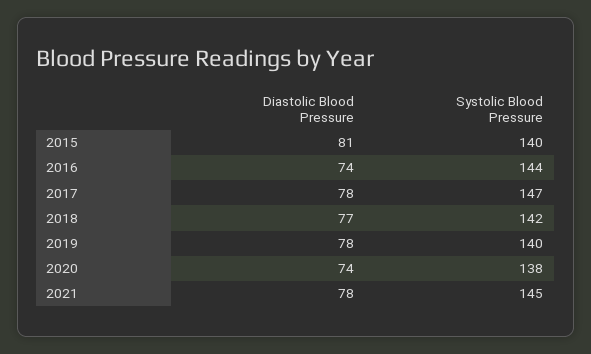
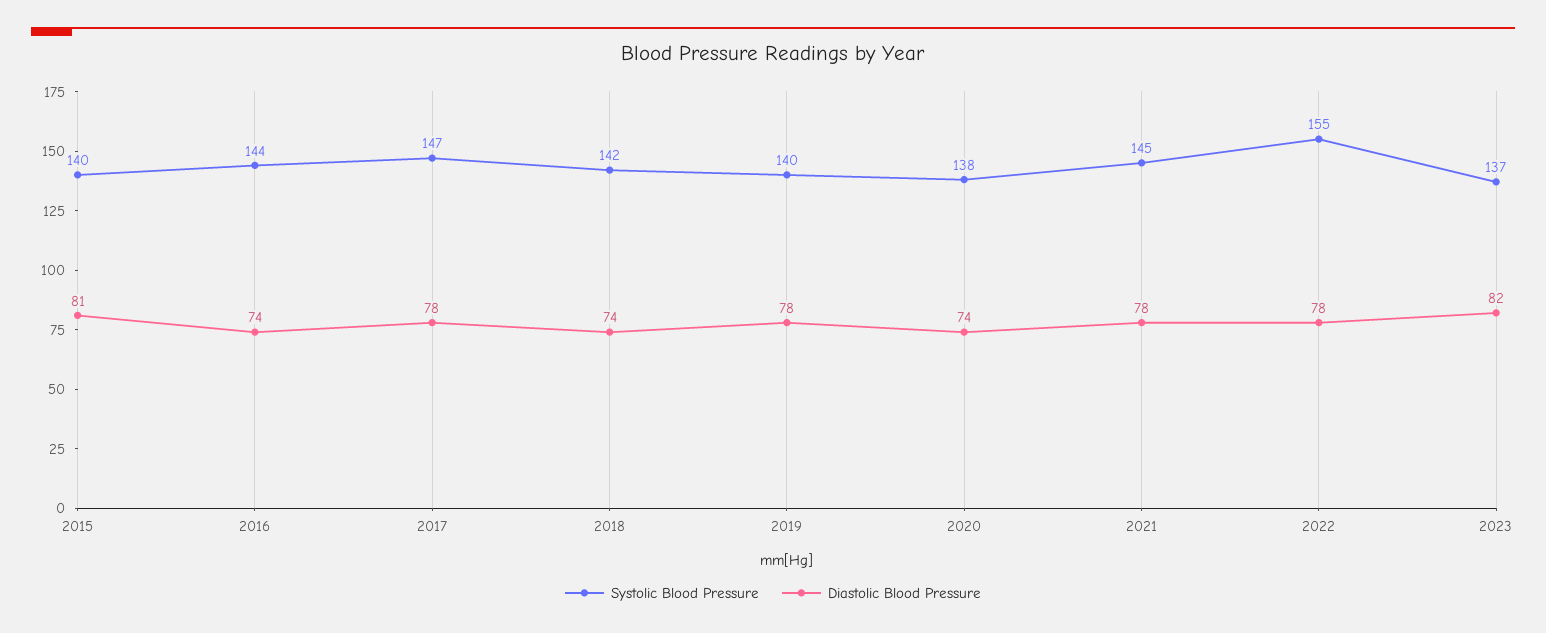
Diastolic Blood Pressure, 2018: 77 -> 74
Systolic Blood Pressure, 2022: none -> 155
Diastolic Blood Pressure, 2022: none -> 78
Systolic Blood Pressure, 2023: none -> 137
Diastolic Blood Pressure, 2023: none -> 82

